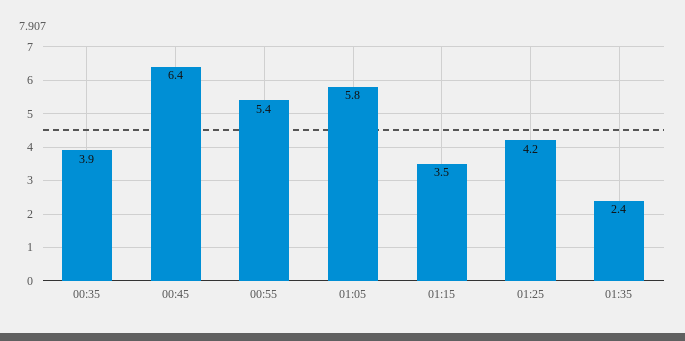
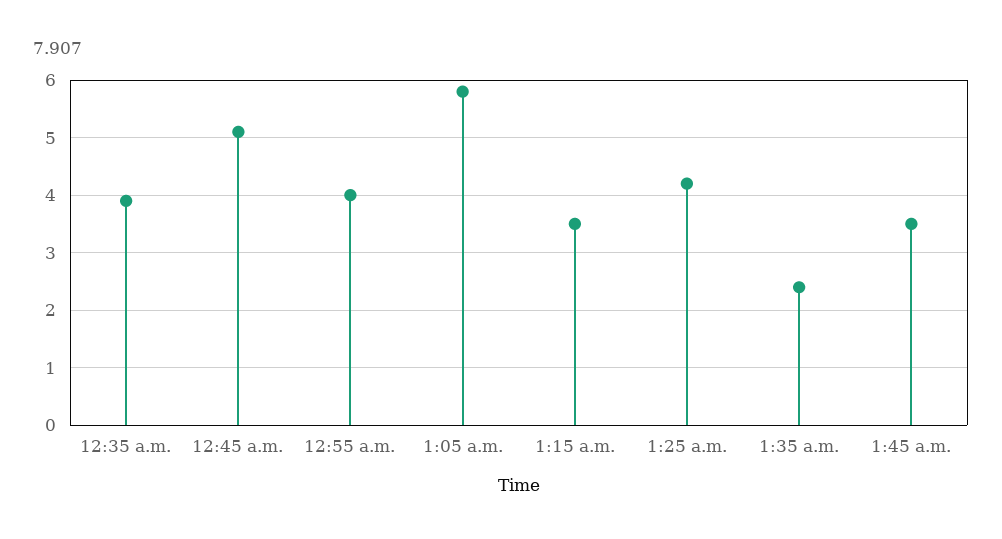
00:45: 6.4 -> 5
00:55: 5.4 -> 4
1:45 a.m.: none -> 3.5

